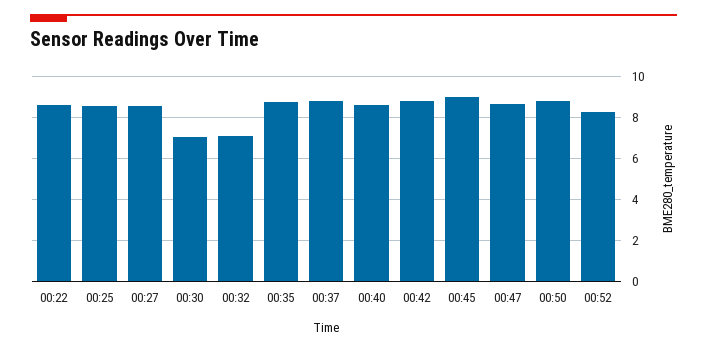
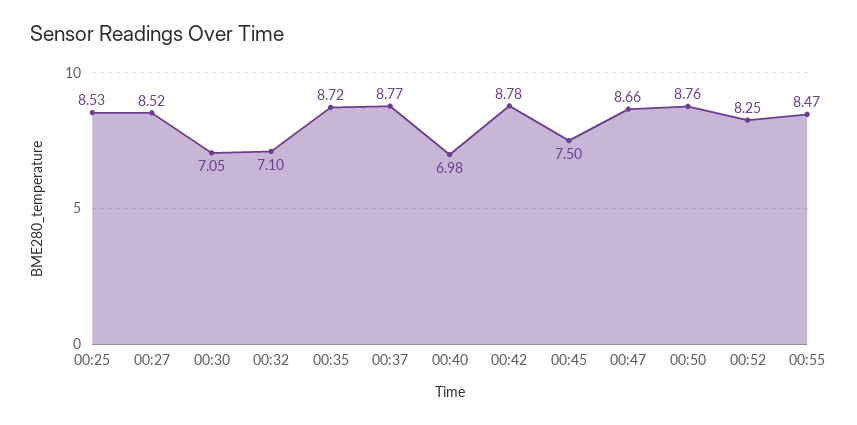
00:22: 8.5 -> none
00:40: 8.5 -> 6.98
00:45: 9 -> 7.5
00:55: none -> 8.47

